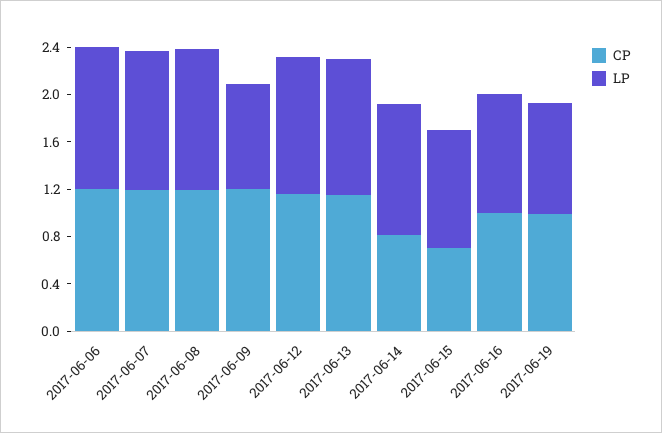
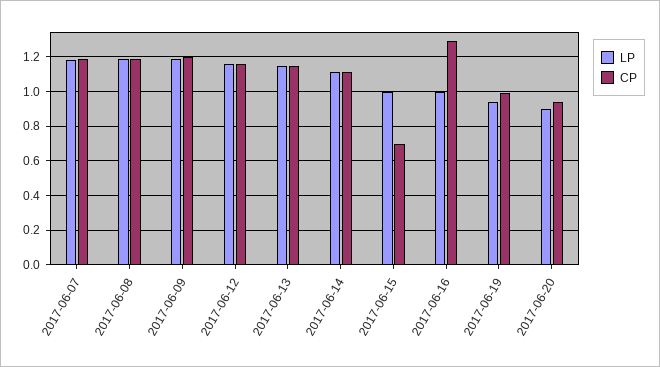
CP, 2017-06-06: 1.2 -> none
LP, 2017-06-06: 1.2 -> none
LP, 2017-06-09: 0.9 -> 1.2
CP, 2017-06-14: 0.8 -> 1.1
CP, 2017-06-16: 1 -> 1.3
LP, 2017-06-20: none -> 0.9
CP, 2017-06-20: none -> 0.95

